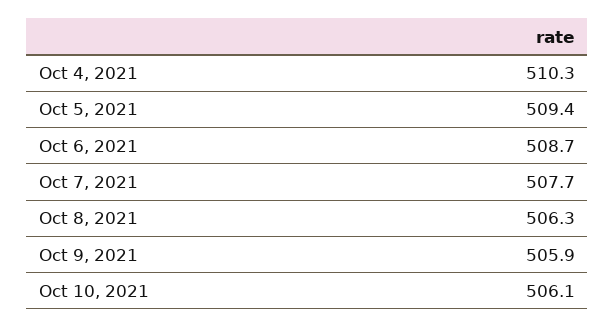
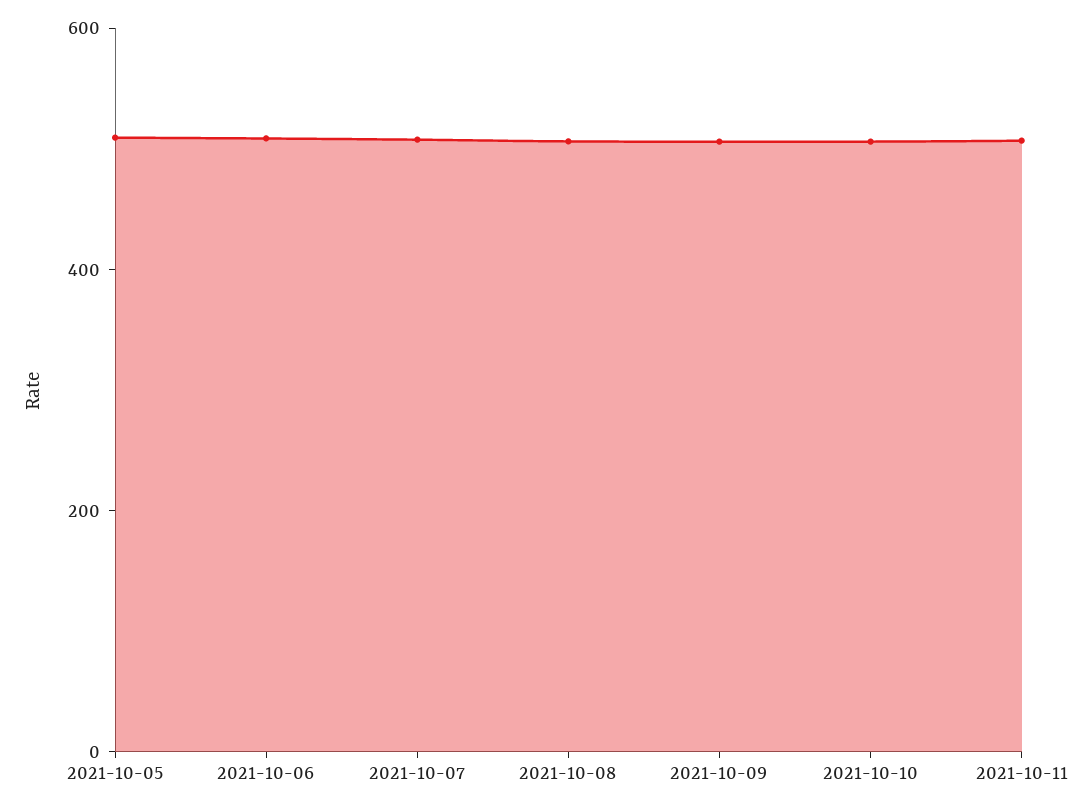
Oct 4, 2021: 510.3 -> none
2021-10-11: none -> 500

